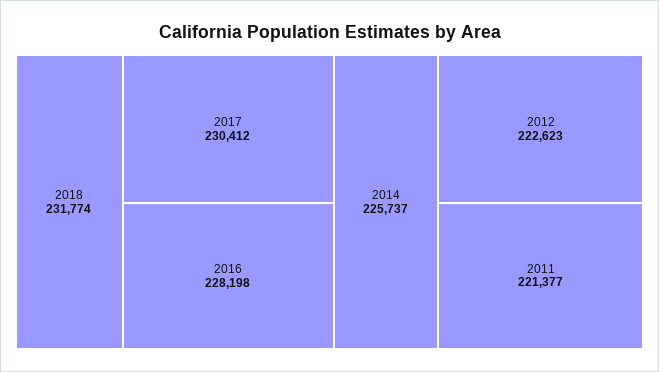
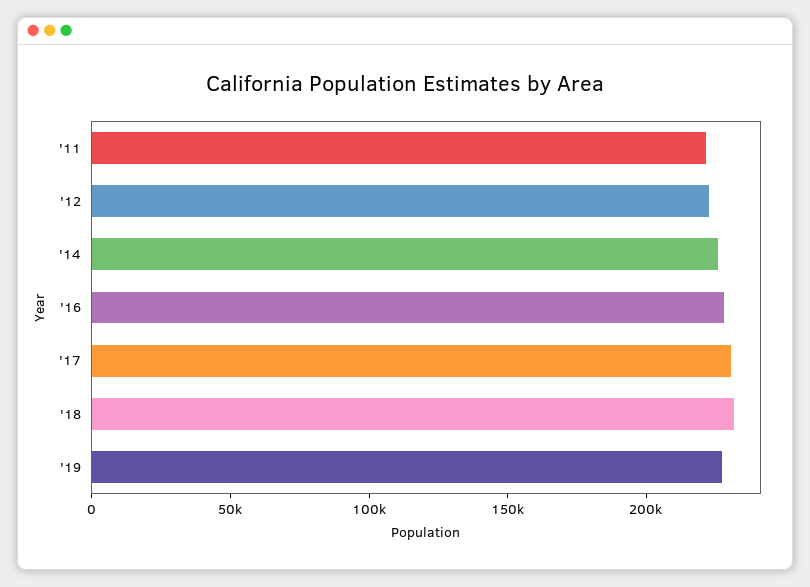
'19: none -> 230000

